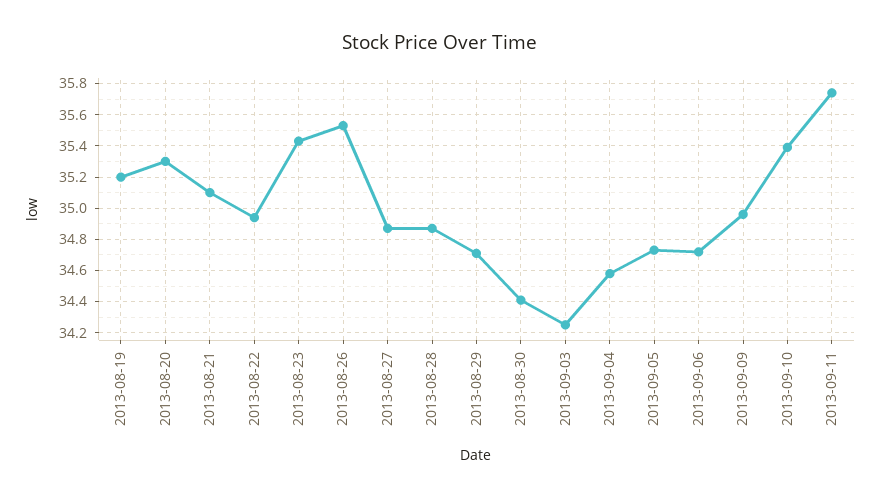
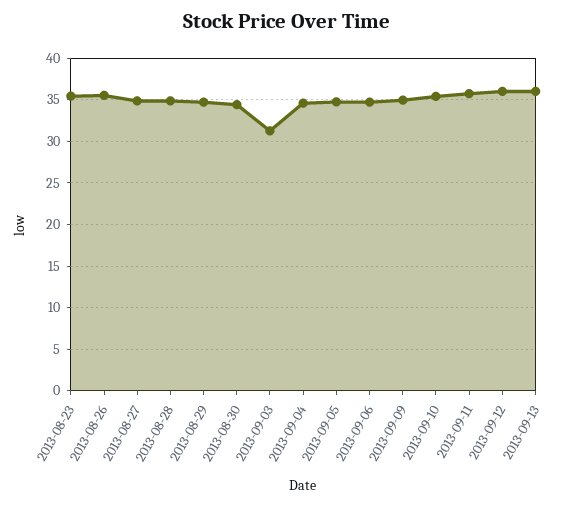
2013-08-19: 35.2 -> none
2013-08-20: 35.3 -> none
2013-08-21: 35.1 -> none
2013-08-22: 34.95 -> none
2013-09-03: 34.25 -> 31
2013-09-12: none -> 36
2013-09-13: none -> 36

